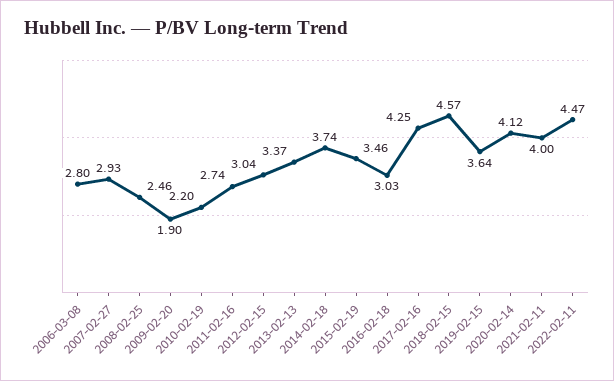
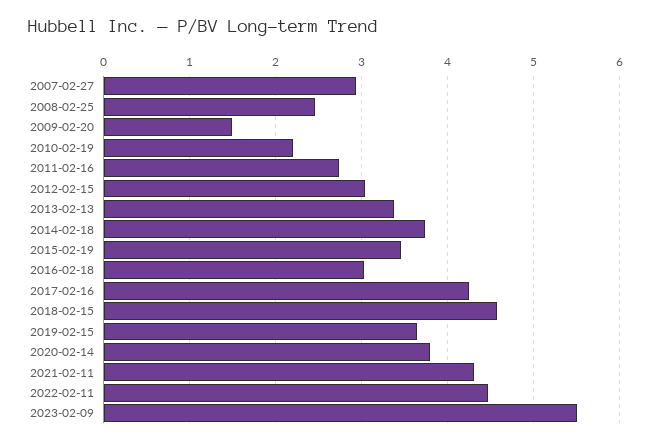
2006-03-08: 2.8 -> none
2009-02-20: 1.9 -> 1.5
2020-02-14: 4.12 -> 3.8
2021-02-11: 4 -> 4.3
2023-02-09: none -> 5.5

